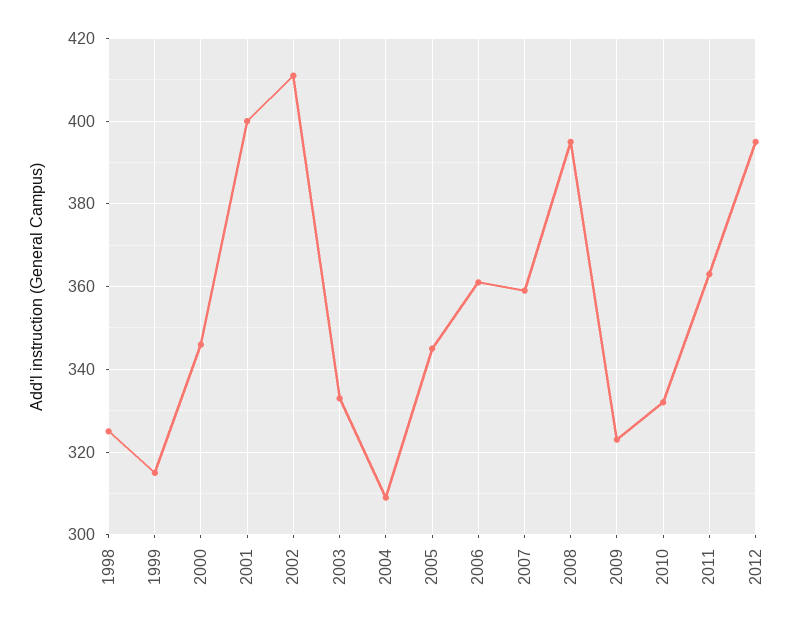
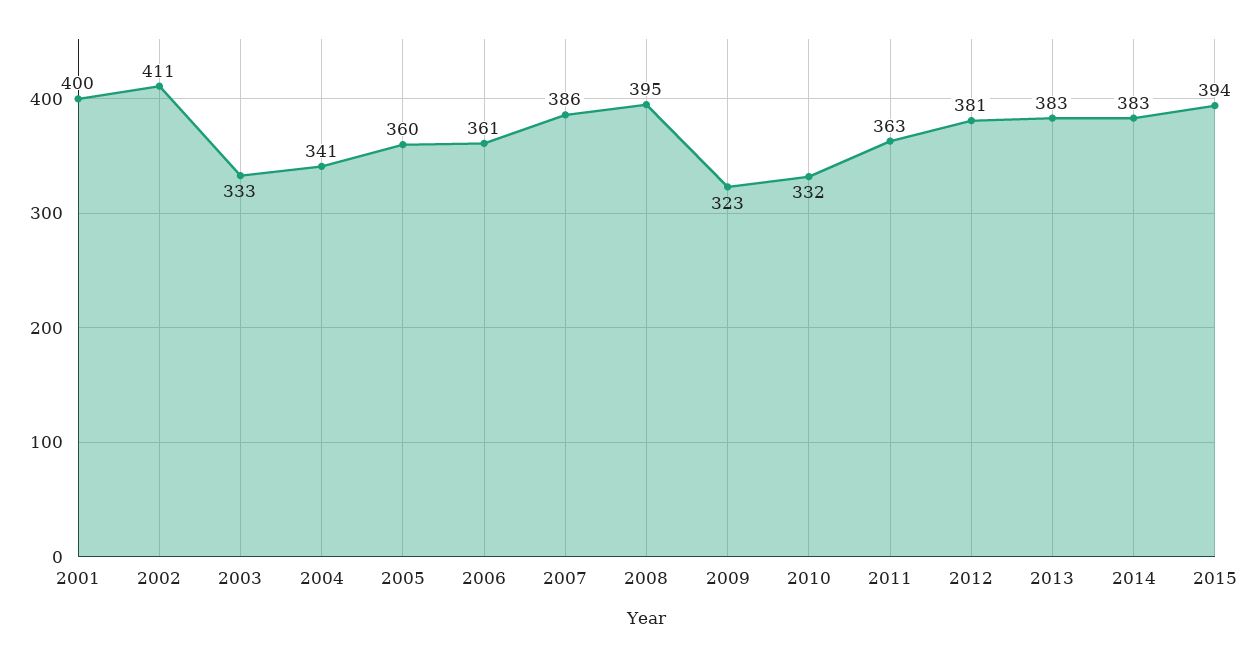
1998: 325 -> none
1999: 315 -> none
2000: 345 -> none
2004: 310 -> 341
2005: 345 -> 360
2007: 360 -> 386
2012: 395 -> 381
2013: none -> 383
2014: none -> 383
2015: none -> 394

